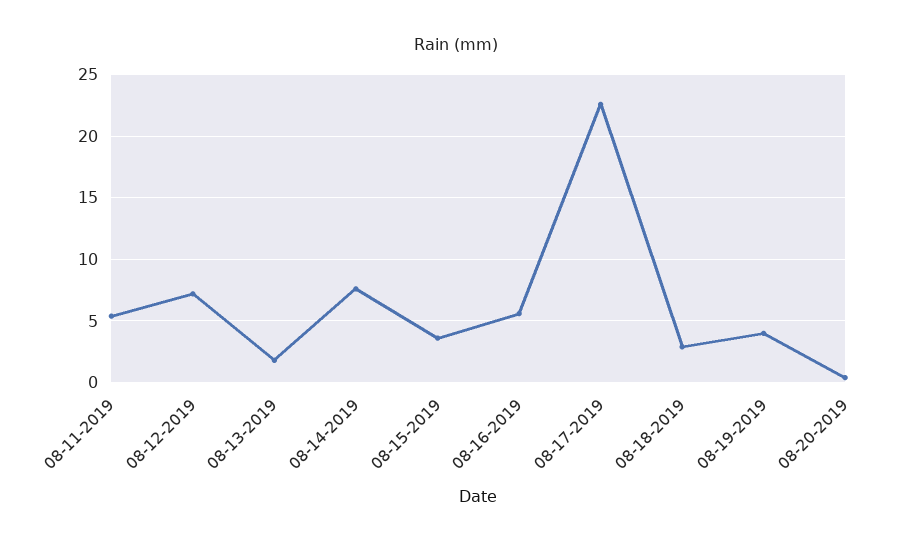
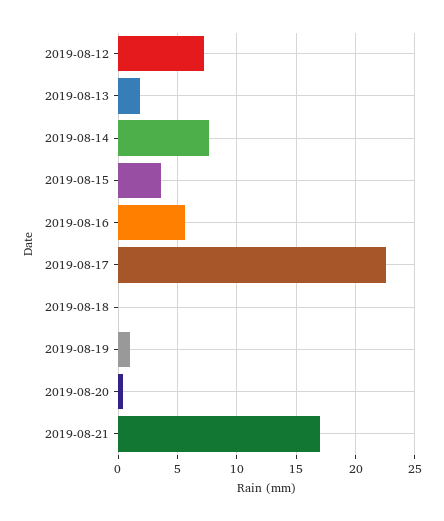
08-11-2019: 5.5 -> none
08-18-2019: 3 -> 0
08-19-2019: 4 -> 1
2019-08-21: none -> 17

